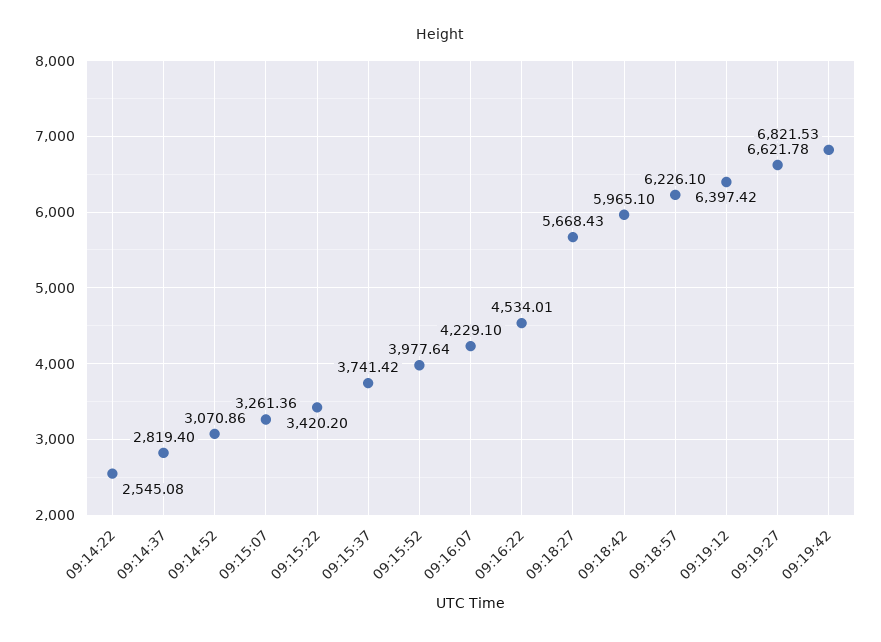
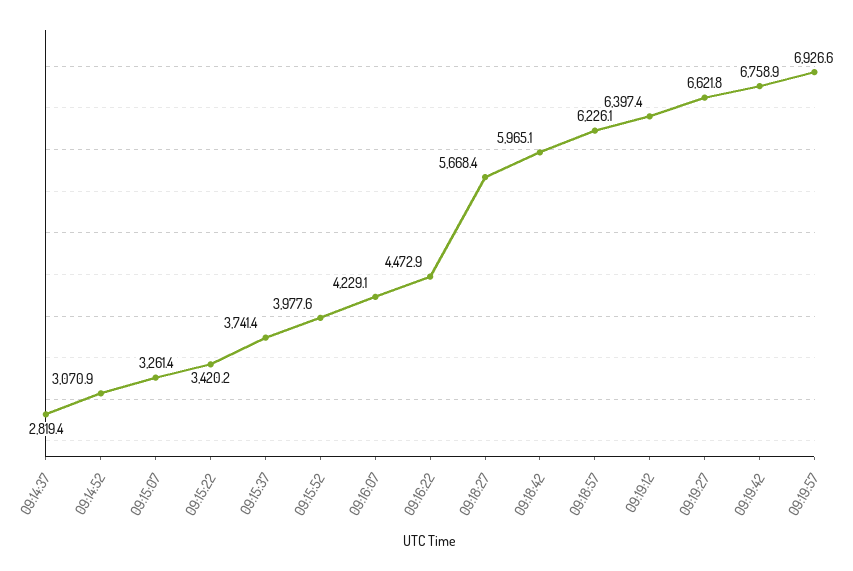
09:14:22: 2545.08 -> none
09:16:22: 4534.01 -> 4472.9
09:19:42: 6821.53 -> 6758.9
09:19:57: none -> 6926.6

